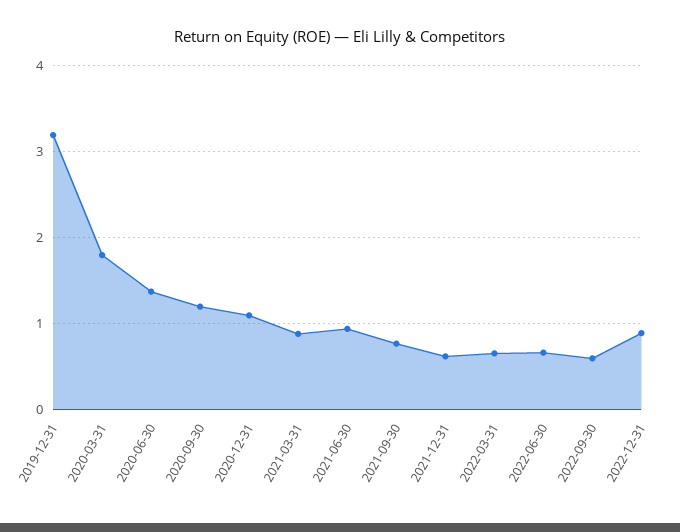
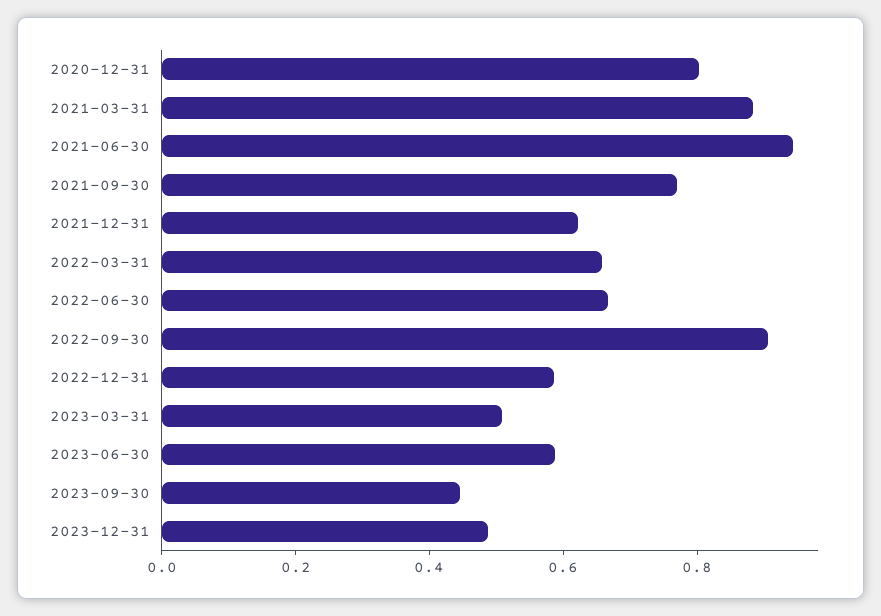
2019-12-31: 3.2 -> none
2020-03-31: 1.8 -> none
2020-06-30: 1.4 -> none
2020-09-30: 1.2 -> none
2020-12-31: 1.1 -> 0.8
2022-09-30: 0.6 -> 0.9
2022-12-31: 0.9 -> 0.6
2023-03-31: none -> 0.5
2023-06-30: none -> 0.6
2023-09-30: none -> 0.45
2023-12-31: none -> 0.5

